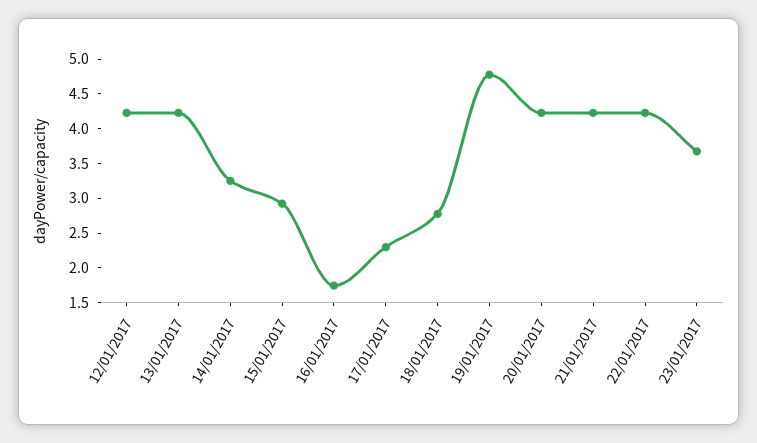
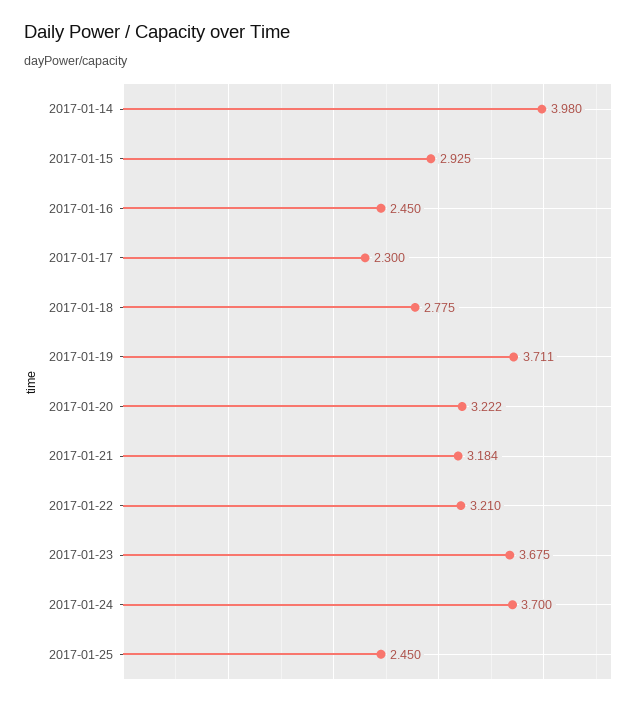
12/01/2017: 4.25 -> none
13/01/2017: 4.25 -> none
14/01/2017: 3.25 -> 3.98
16/01/2017: 1.75 -> 2.45
19/01/2017: 4.75 -> 3.711
20/01/2017: 4.25 -> 3.222
21/01/2017: 4.25 -> 3.184
22/01/2017: 4.25 -> 3.21
2017-01-24: none -> 3.7
2017-01-25: none -> 2.45

